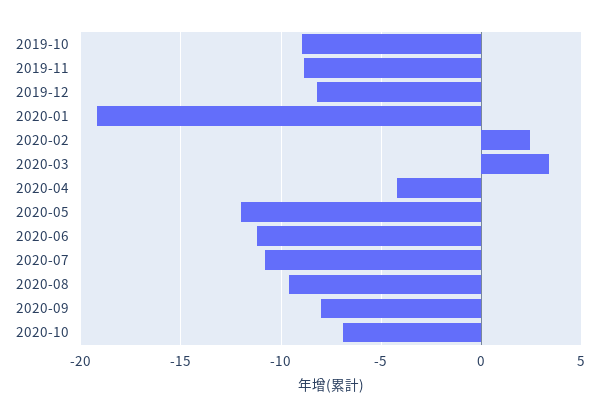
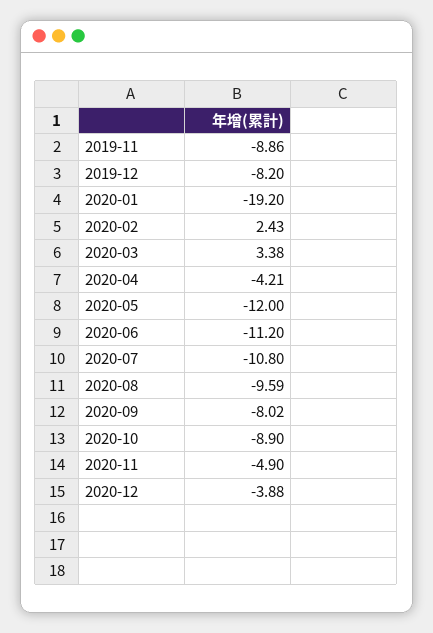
2019-10: -9 -> none
2020-10: -7 -> -8.9
2020-11: none -> -4.9
2020-12: none -> -3.88

